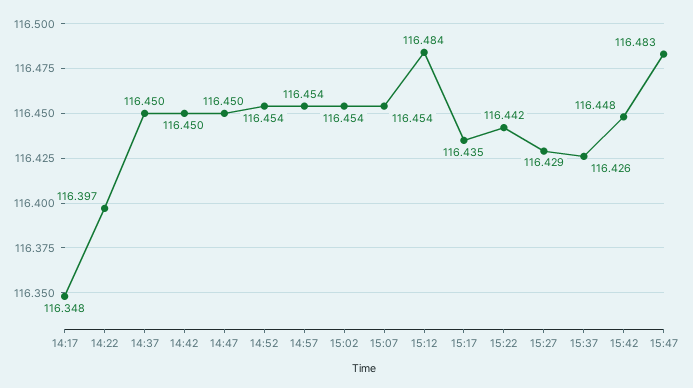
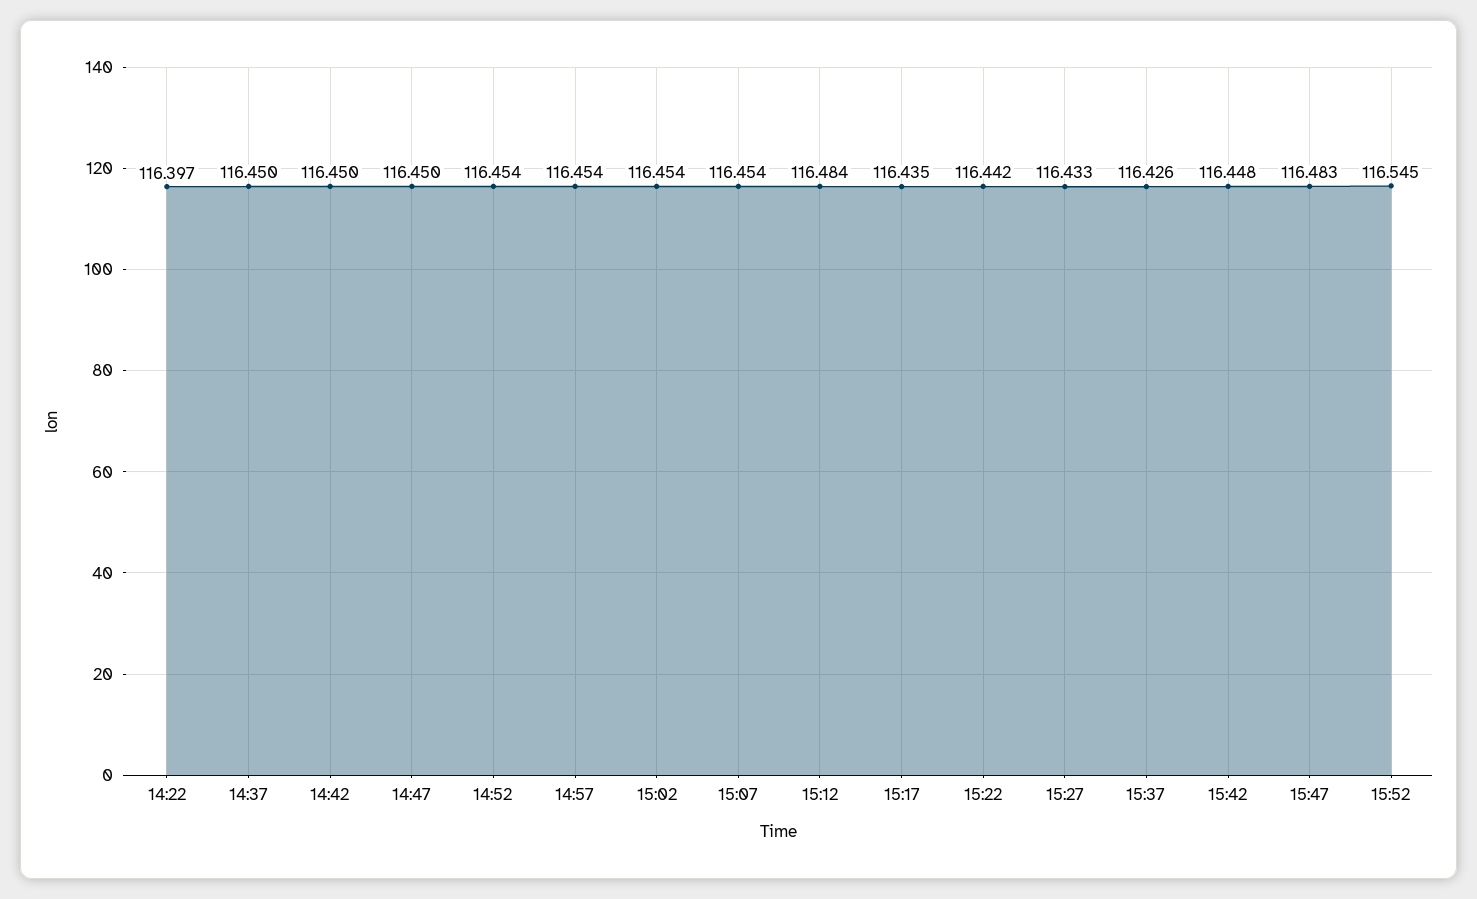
14:17: 116.348 -> none
15:27: 116.429 -> 116.433
15:52: none -> 116.545

